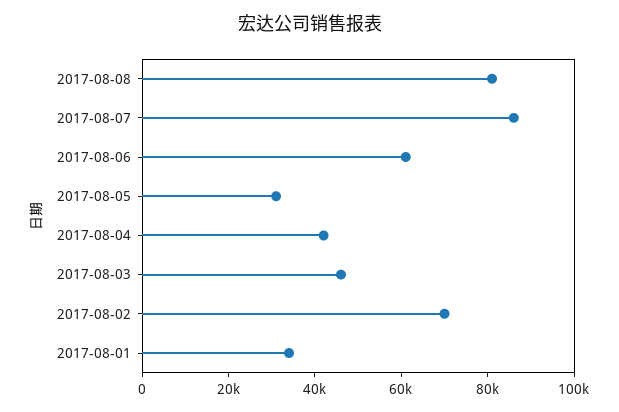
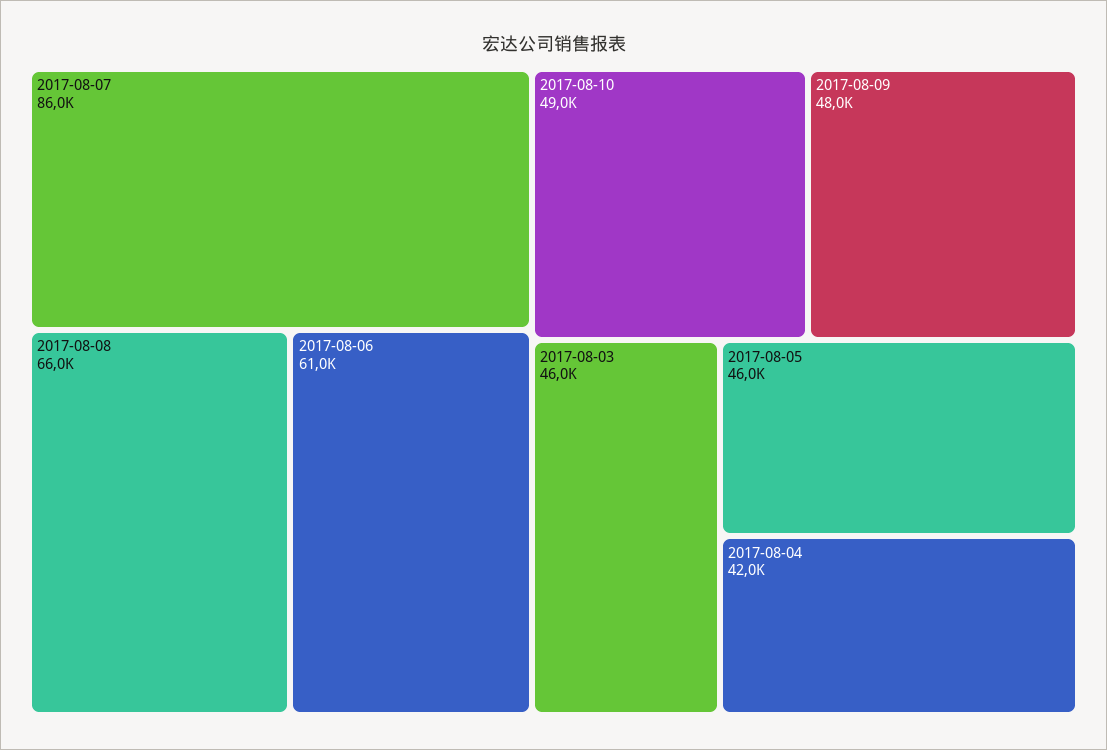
2017-08-08: 80000 -> 66000
2017-08-05: 30000 -> 46000
2017-08-02: 70000 -> none
2017-08-01: 35000 -> none
2017-08-10: none -> 49000
2017-08-09: none -> 48000

